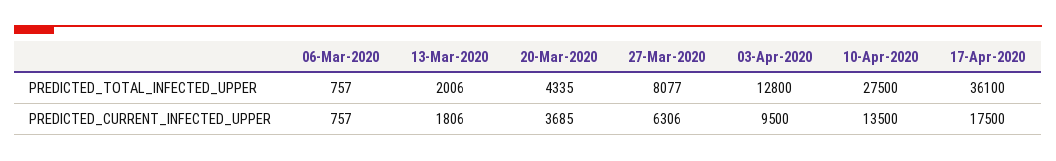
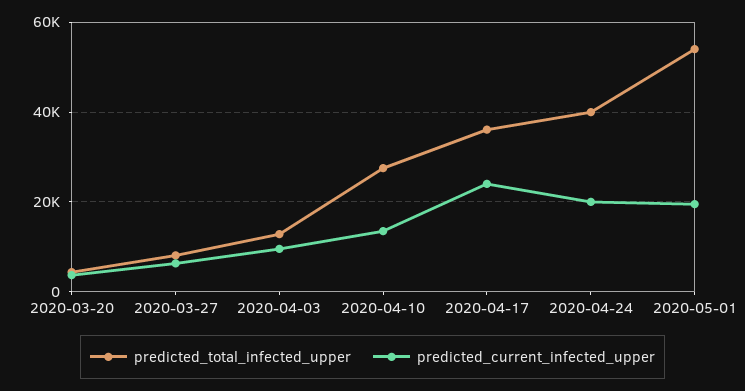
PREDICTED_TOTAL_INFECTED_UPPER, 06-Mar-2020: 757 -> none
PREDICTED_TOTAL_INFECTED_UPPER, 13-Mar-2020: 2006 -> none
PREDICTED_CURRENT_INFECTED_UPPER, 06-Mar-2020: 757 -> none
PREDICTED_CURRENT_INFECTED_UPPER, 13-Mar-2020: 1806 -> none
PREDICTED_CURRENT_INFECTED_UPPER, 17-Apr-2020: 17500 -> 24000
PREDICTED_TOTAL_INFECTED_UPPER, 2020-04-24: none -> 40000
PREDICTED_CURRENT_INFECTED_UPPER, 2020-04-24: none -> 20000
PREDICTED_TOTAL_INFECTED_UPPER, 2020-05-01: none -> 54000
PREDICTED_CURRENT_INFECTED_UPPER, 2020-05-01: none -> 20000

